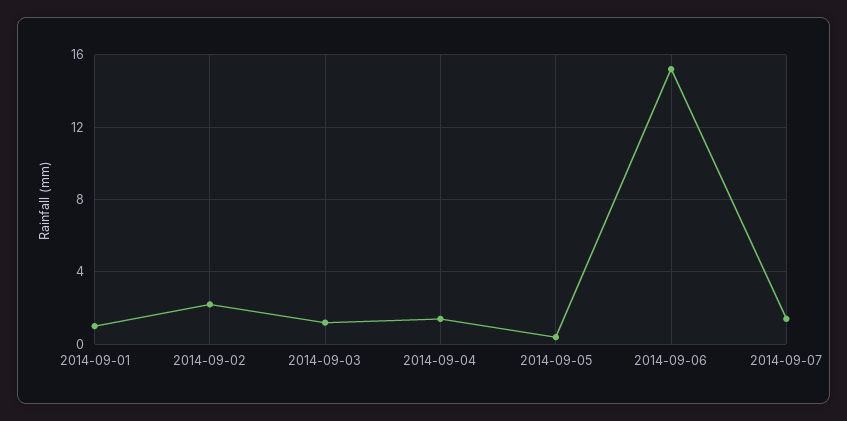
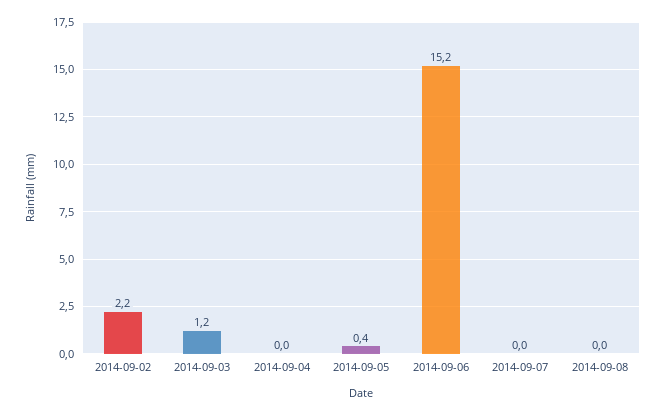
2014-09-01: 1 -> none
2014-09-04: 1.5 -> 0
2014-09-07: 1.5 -> 0
2014-09-08: none -> 0

